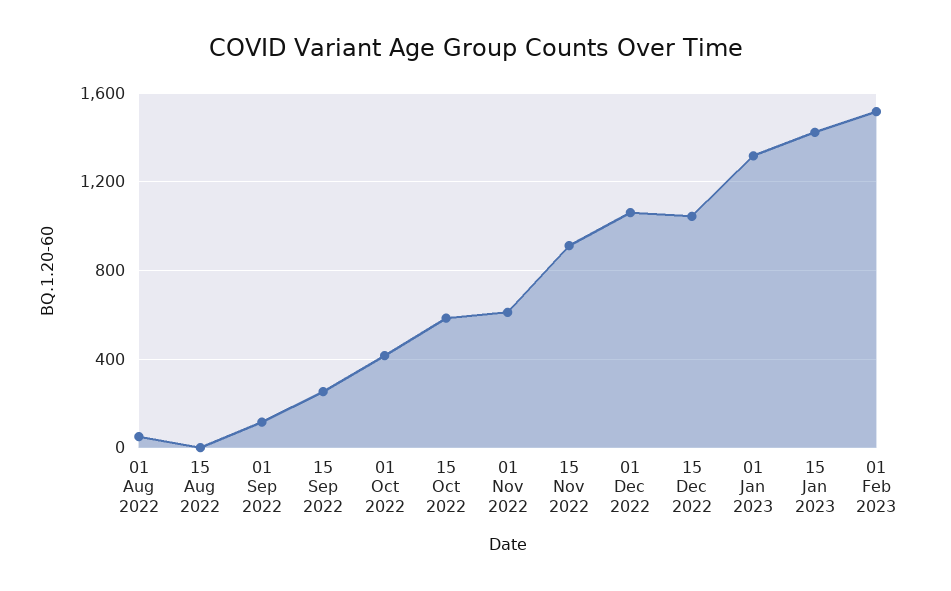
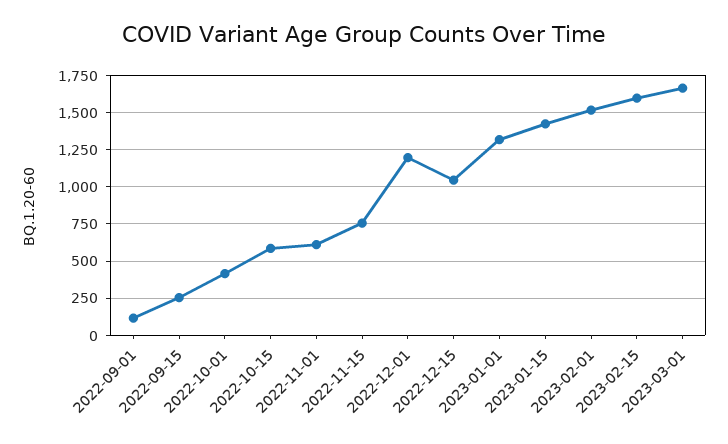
01 Aug 2022: 50 -> none
15 Aug 2022: 0 -> none
15 Nov 2022: 900 -> 750
01 Dec 2022: 1050 -> 1200
2023-02-15: none -> 1600
2023-03-01: none -> 1650

